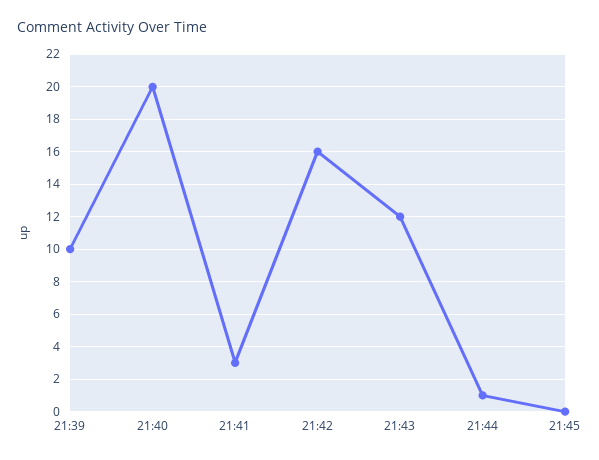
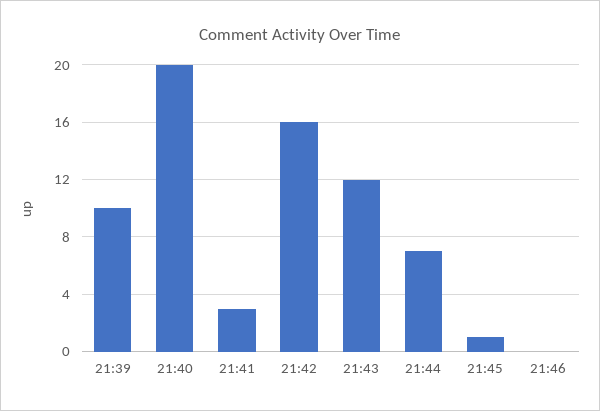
21:44: 1 -> 7
21:45: 0 -> 1
21:46: none -> 0

